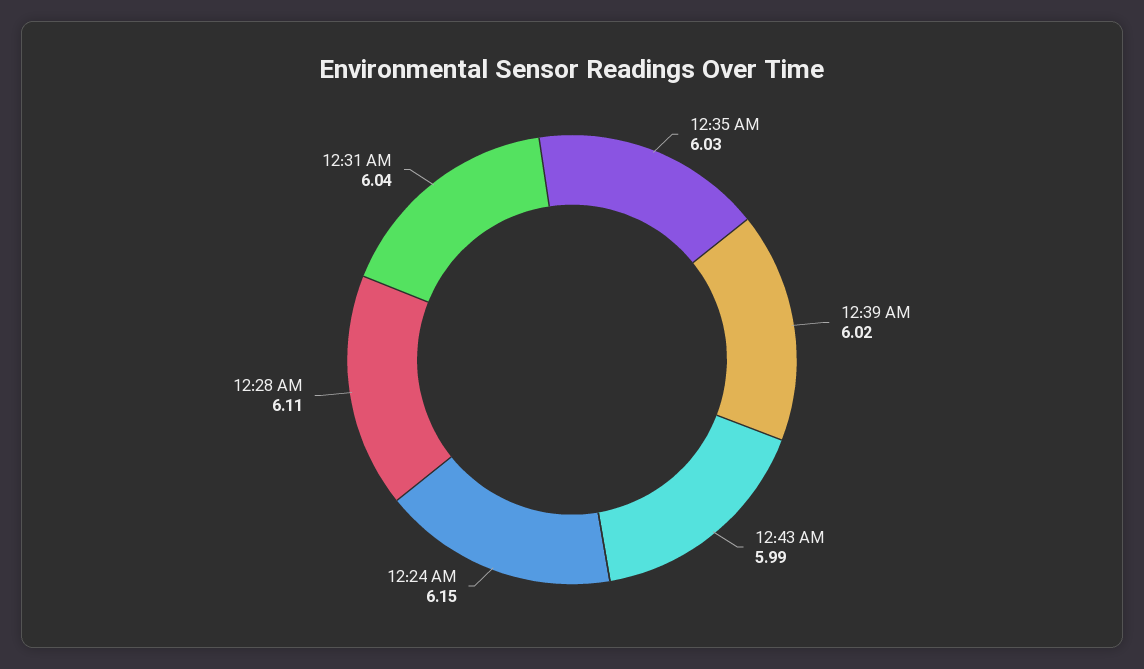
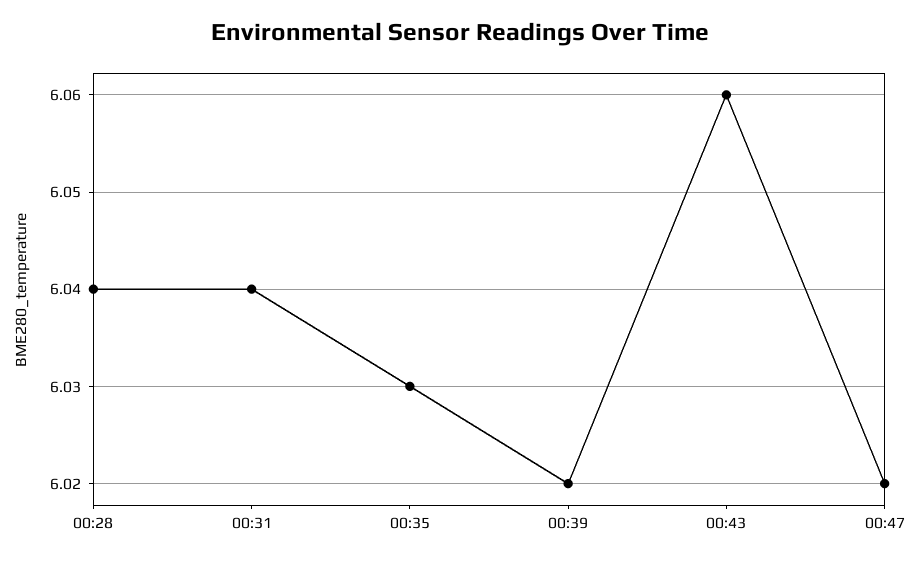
12:43 AM: 5.99 -> 6.06
12:24 AM: 6.15 -> none
12:28 AM: 6.11 -> 6.04
00:47: none -> 6.02

